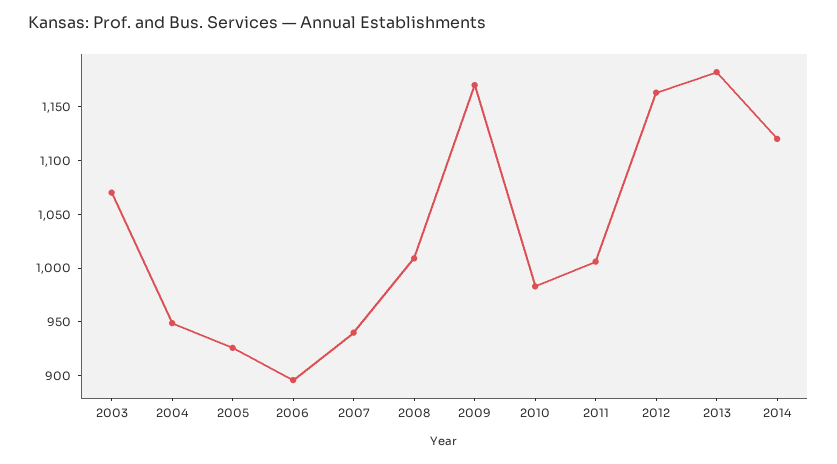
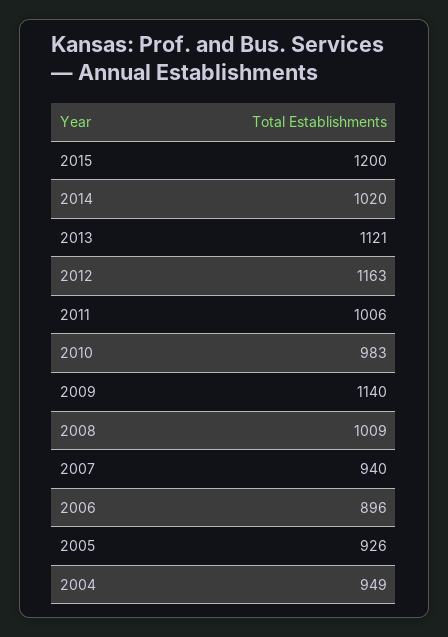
2003: 1070 -> none
2009: 1170 -> 1140
2013: 1180 -> 1121
2014: 1120 -> 1020
2015: none -> 1200

